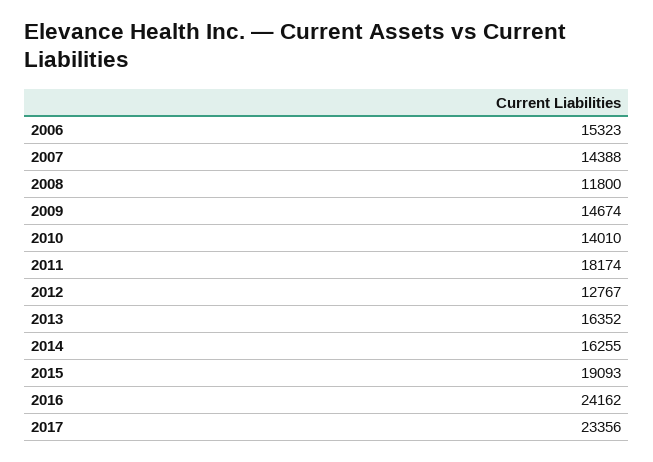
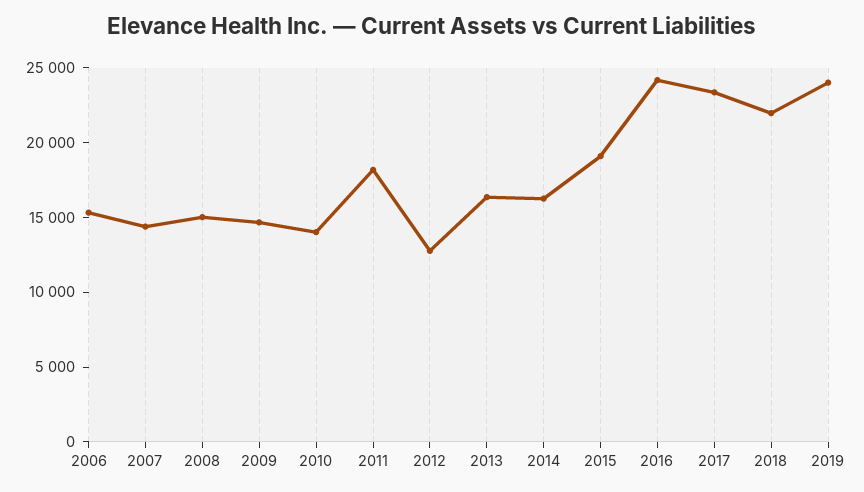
2008: 11800 -> 15000
2018: none -> 22000
2019: none -> 24000

